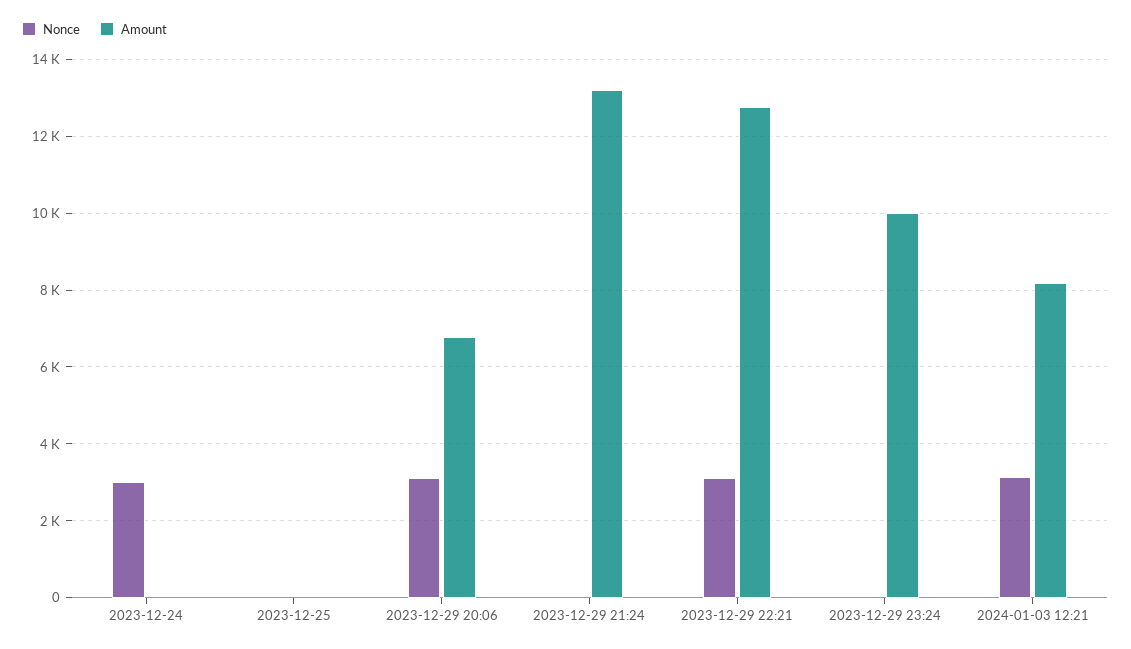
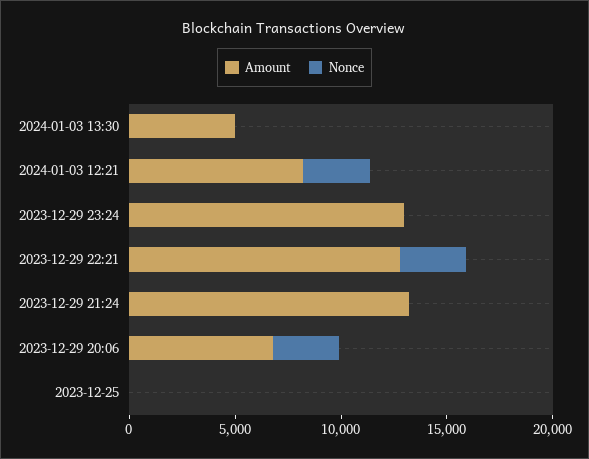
Nonce, 2023-12-24: 3000 -> none
Amount, 2023-12-24: 0 -> none
Amount, 2023-12-29 23:24: 10000 -> 13000
Amount, 2024-01-03 13:30: none -> 5000
Nonce, 2024-01-03 13:30: none -> 0

